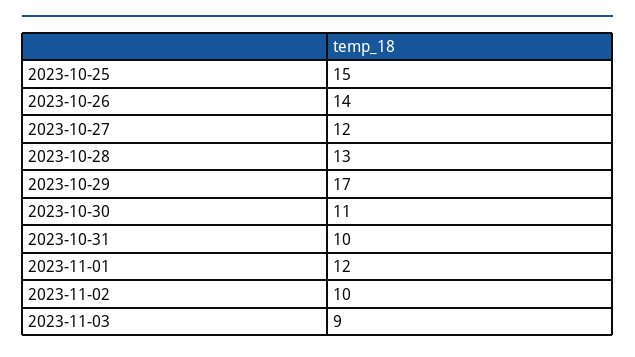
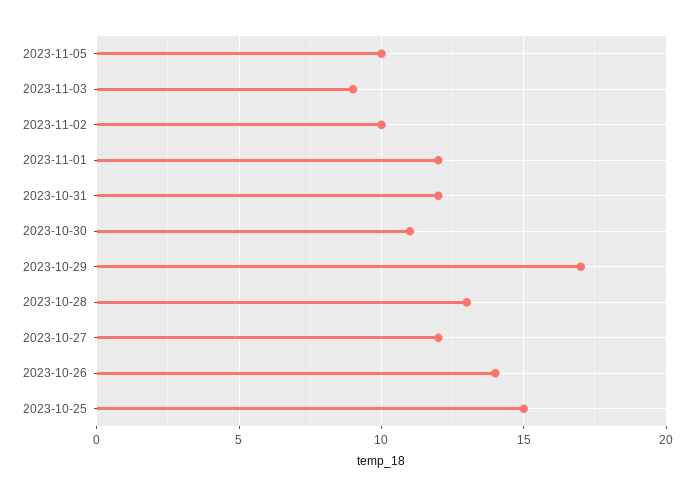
2023-10-31: 10 -> 12
2023-11-05: none -> 10

